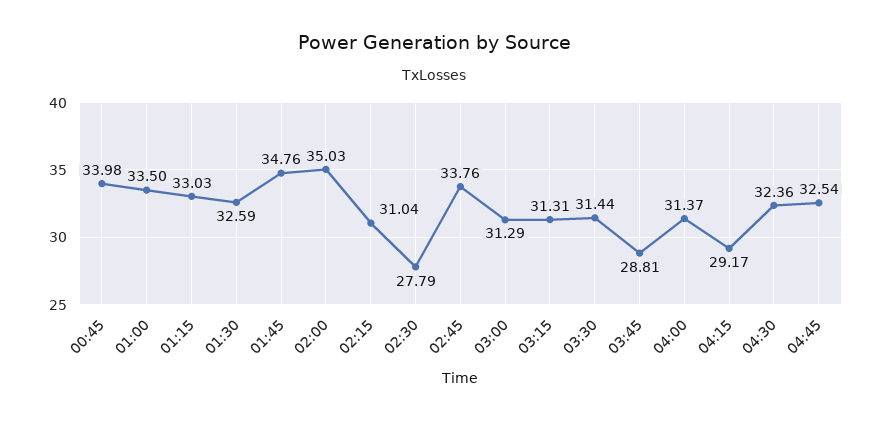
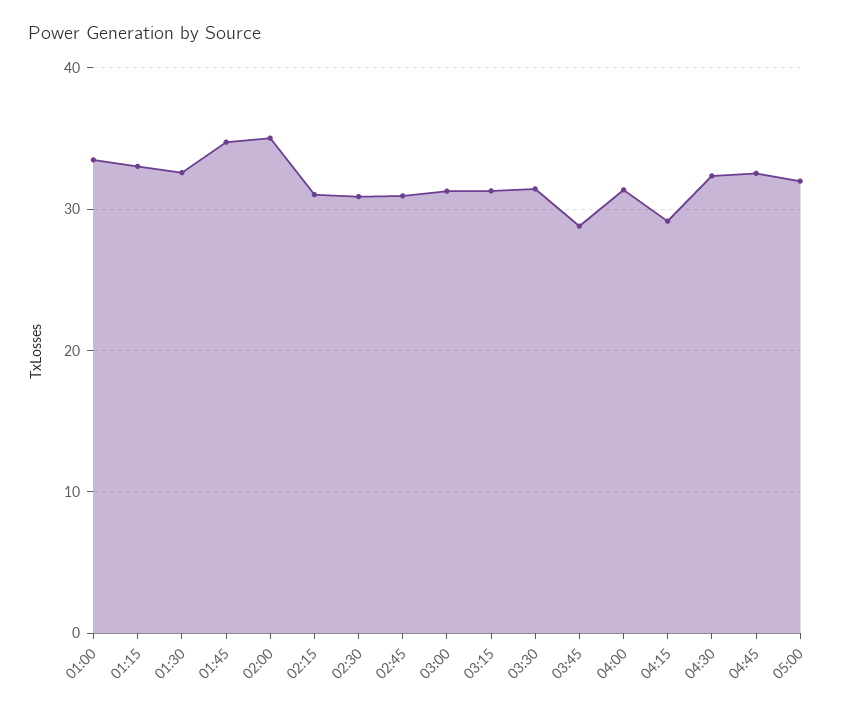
00:45: 33.98 -> none
02:30: 27.79 -> 31
02:45: 33.76 -> 31
05:00: none -> 32

